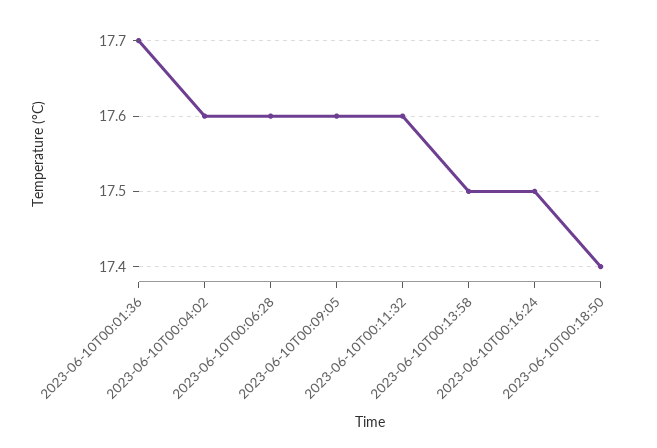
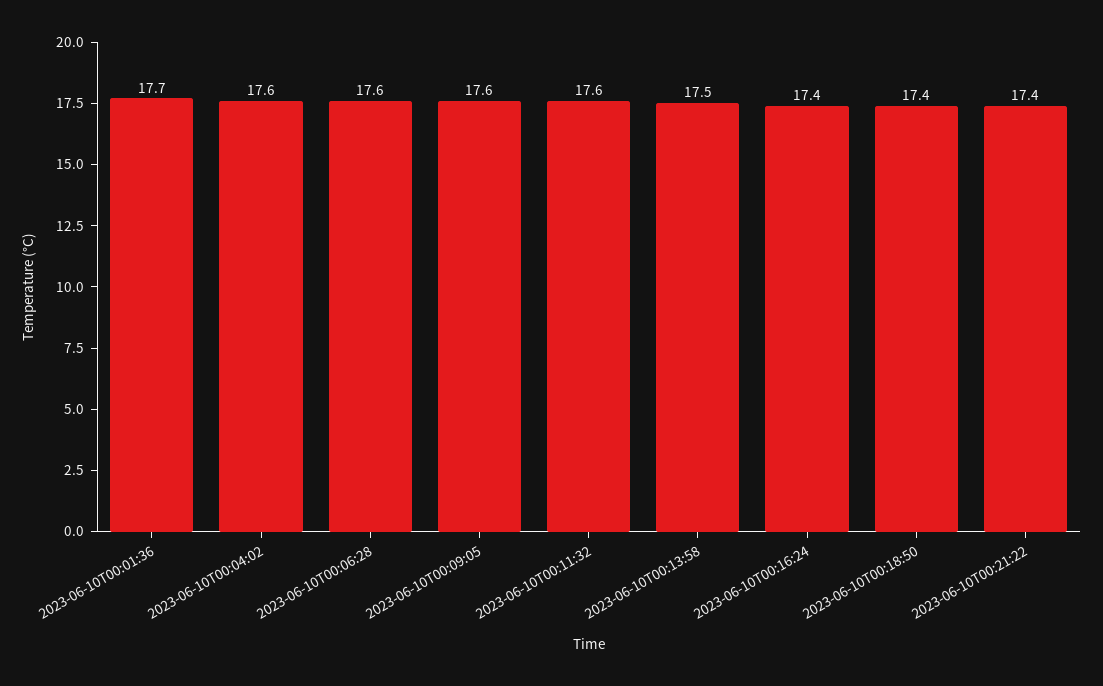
2023-06-10T00:16:24: 17.5 -> 17.4
2023-06-10T00:21:22: none -> 17.4

